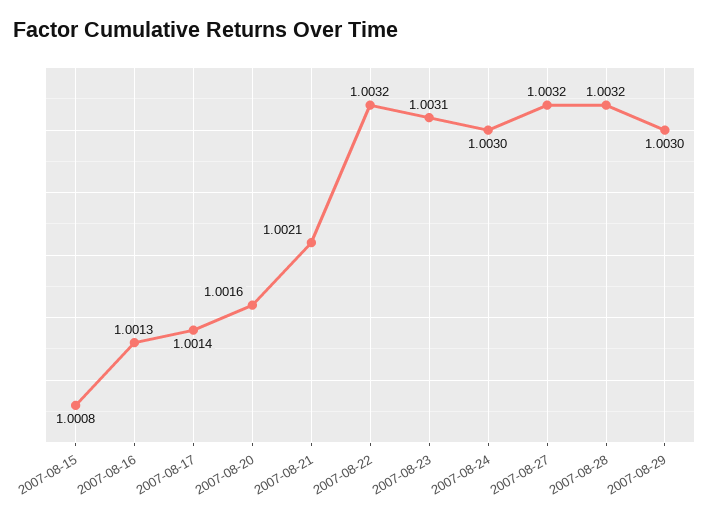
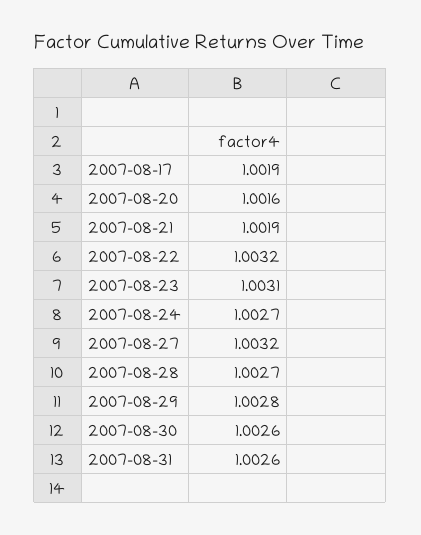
2007-08-15: 1.0008 -> none
2007-08-16: 1.0013 -> none
2007-08-17: 1.0014 -> 1.0019
2007-08-21: 1.0021 -> 1.0019
2007-08-24: 1.003 -> 1.0027
2007-08-28: 1.0032 -> 1.0027
2007-08-29: 1.003 -> 1.0028
2007-08-30: none -> 1.0026
2007-08-31: none -> 1.0026

